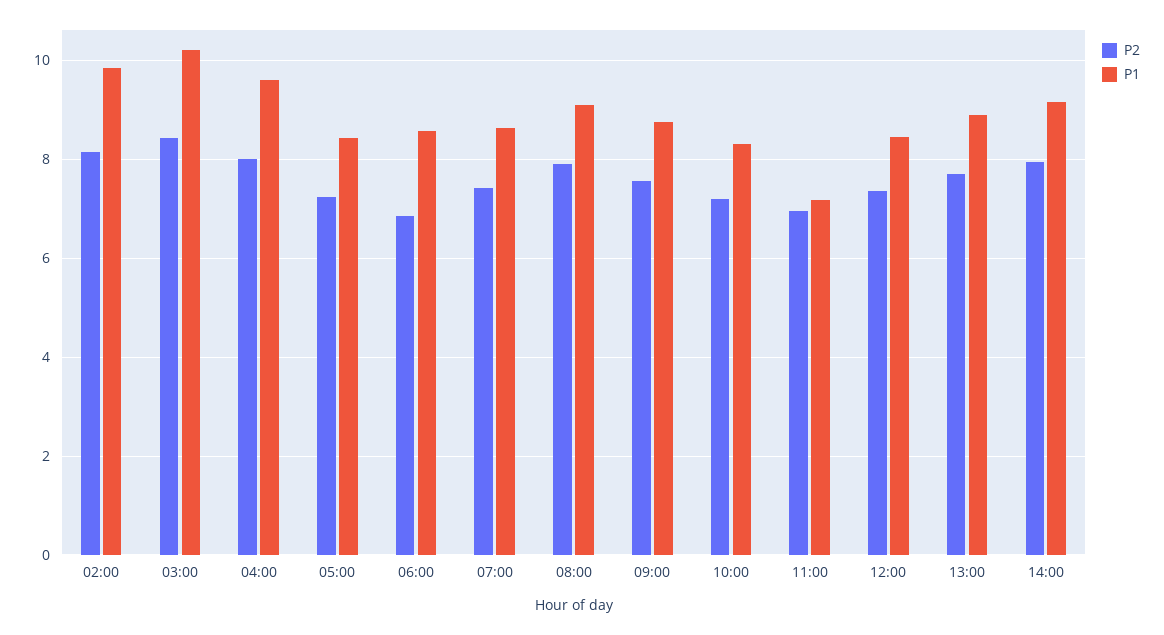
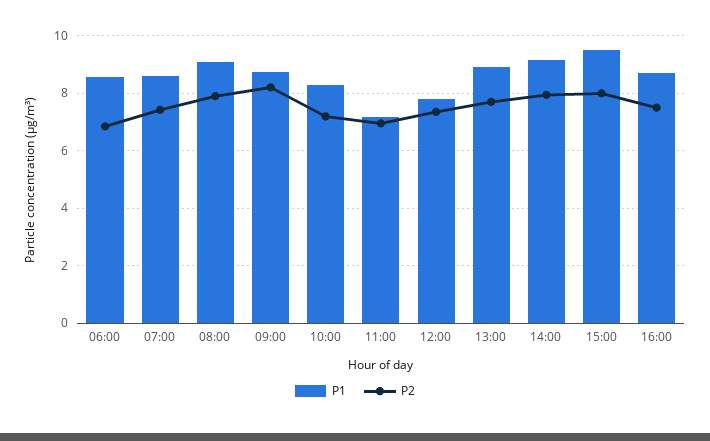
P2, 02:00: 8.2 -> none
P1, 02:00: 9.8 -> none
P2, 03:00: 8.4 -> none
P1, 03:00: 10.2 -> none
P2, 04:00: 8 -> none
P1, 04:00: 9.6 -> none
P2, 05:00: 7.2 -> none
P1, 05:00: 8.4 -> none
P2, 09:00: 7.6 -> 8.25
P1, 12:00: 8.4 -> 7.75
P1, 15:00: none -> 9.5
P2, 15:00: none -> 8
P1, 16:00: none -> 8.75
P2, 16:00: none -> 7.5

